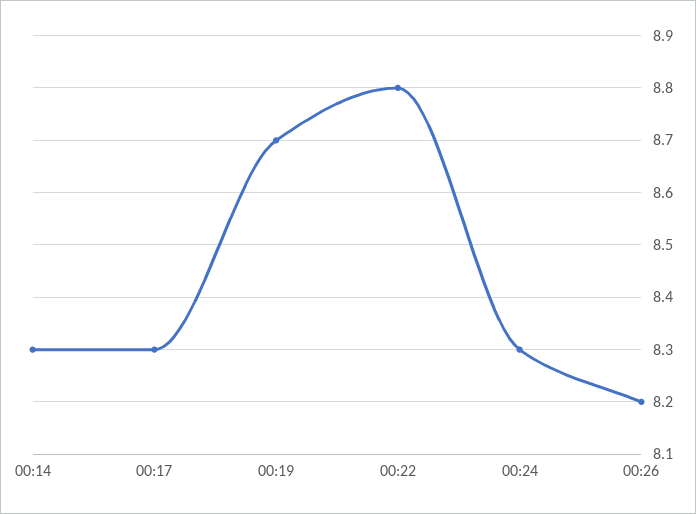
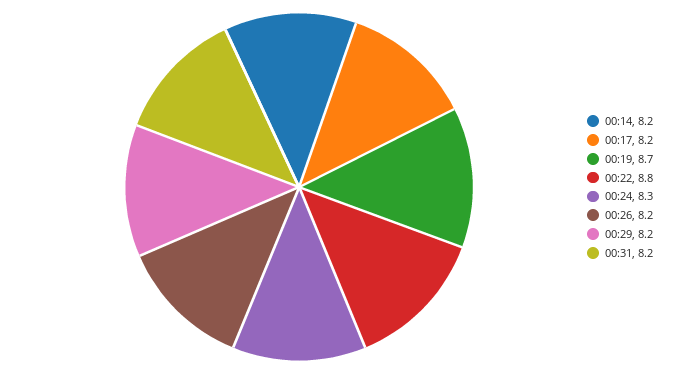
00:14: 8.3 -> 8.2
00:17: 8.3 -> 8.2
00:29: none -> 8.2
00:31: none -> 8.2

